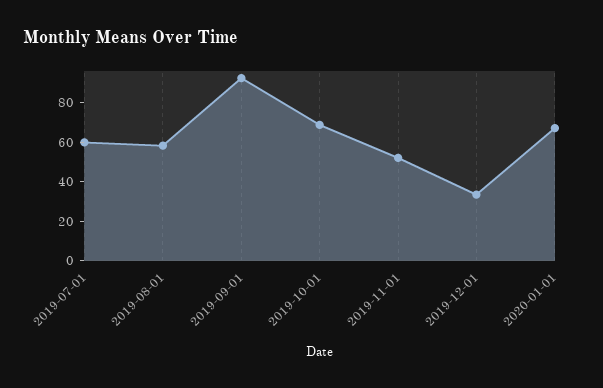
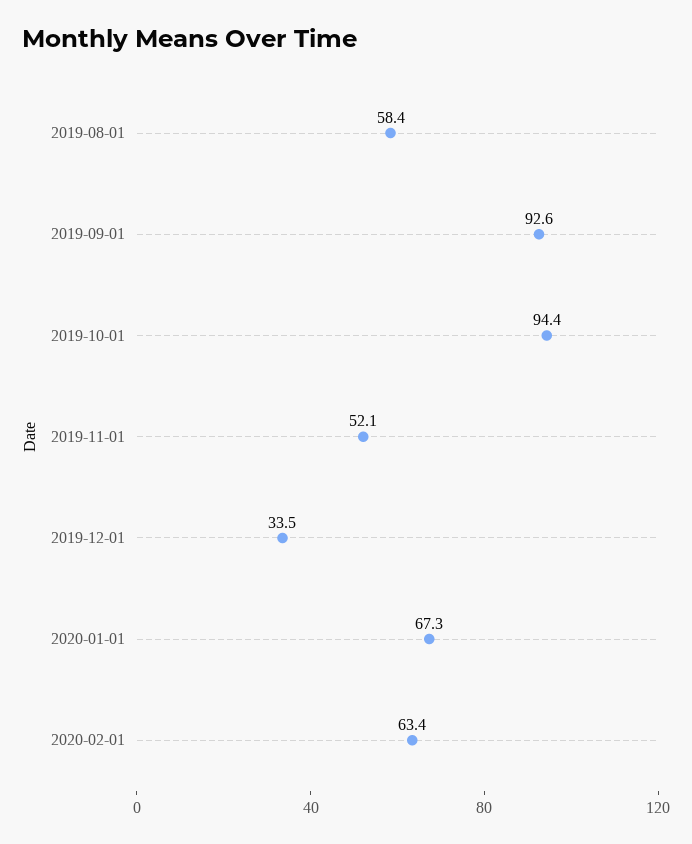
2019-07-01: 60 -> none
2019-10-01: 70 -> 94.4
2020-02-01: none -> 63.4

